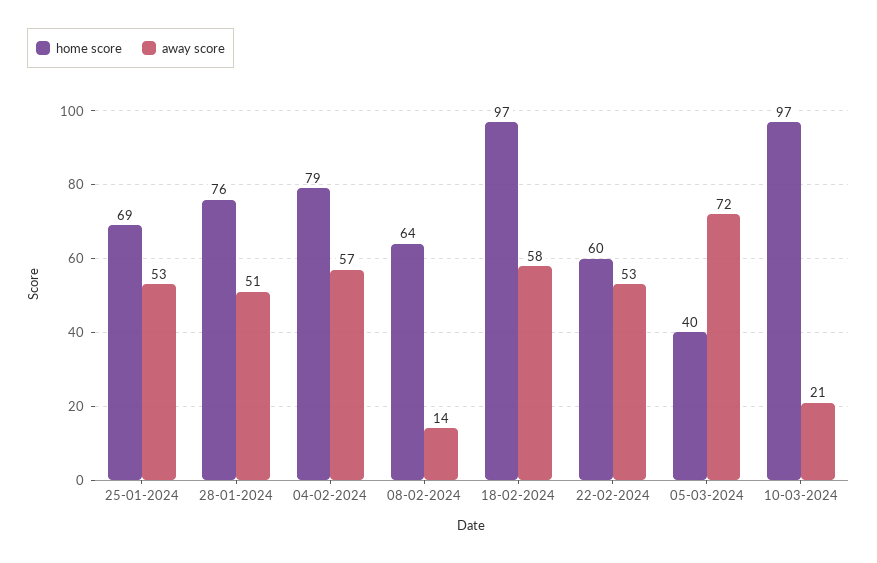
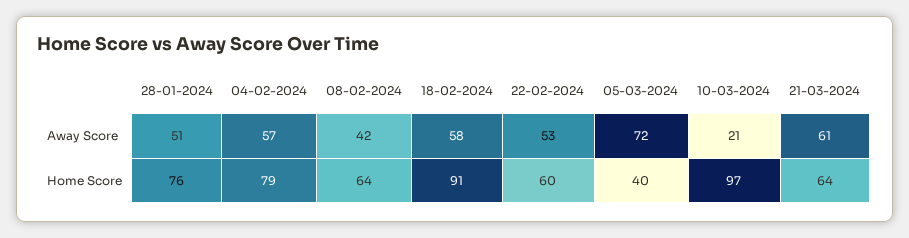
home score, 25-01-2024: 69 -> none
away score, 25-01-2024: 53 -> none
away score, 08-02-2024: 14 -> 42
home score, 18-02-2024: 97 -> 91
away score, 21-03-2024: none -> 61
home score, 21-03-2024: none -> 64

